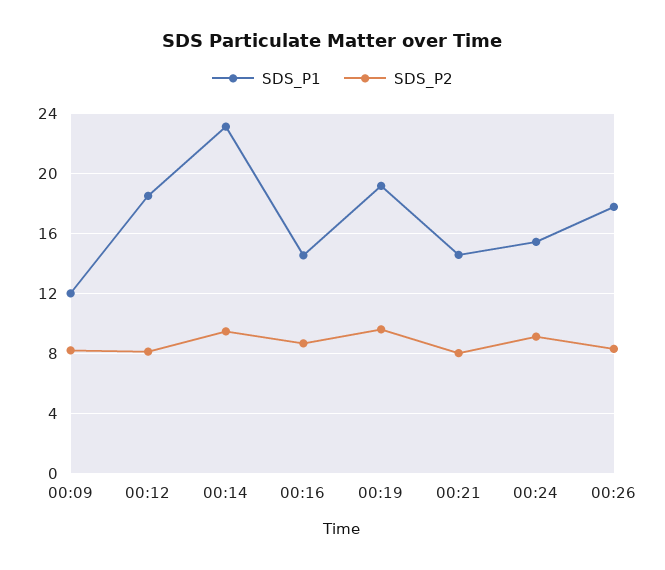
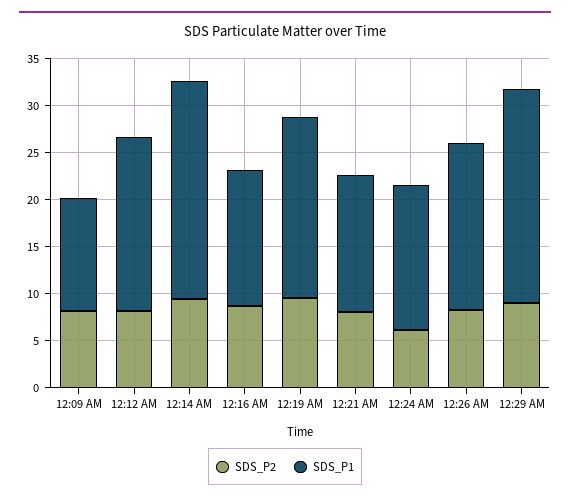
SDS_P2, 00:24: 9 -> 6
SDS_P2, 12:29 AM: none -> 9
SDS_P1, 12:29 AM: none -> 23

